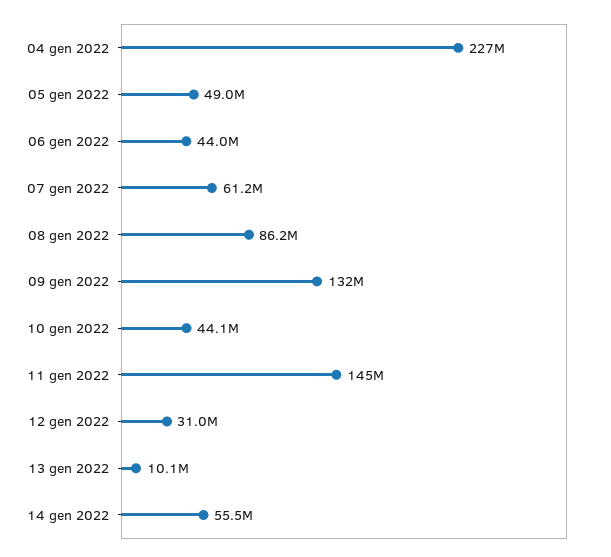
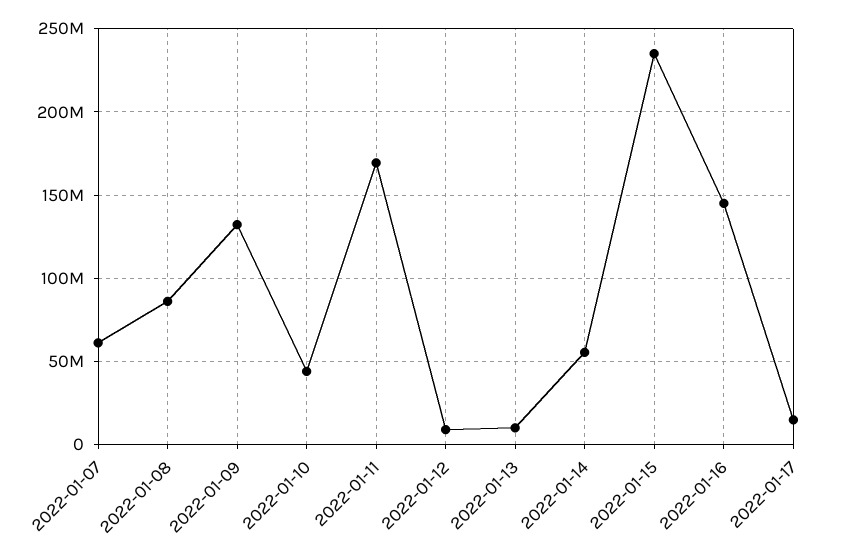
04 gen 2022: 227000000 -> none
05 gen 2022: 49000000 -> none
06 gen 2022: 44000000 -> none
11 gen 2022: 145000000 -> 170000000
12 gen 2022: 31000000 -> 10000000
2022-01-15: none -> 235000000
2022-01-16: none -> 145000000
2022-01-17: none -> 15000000

